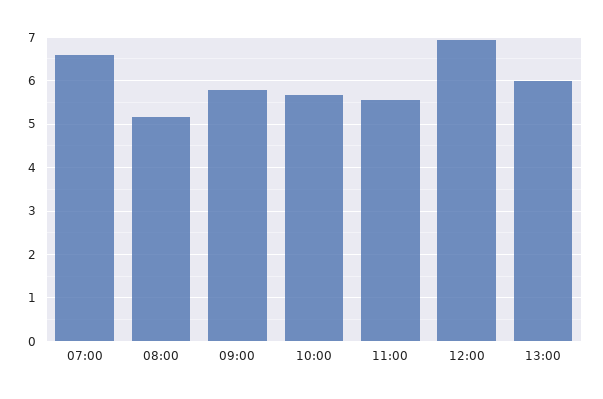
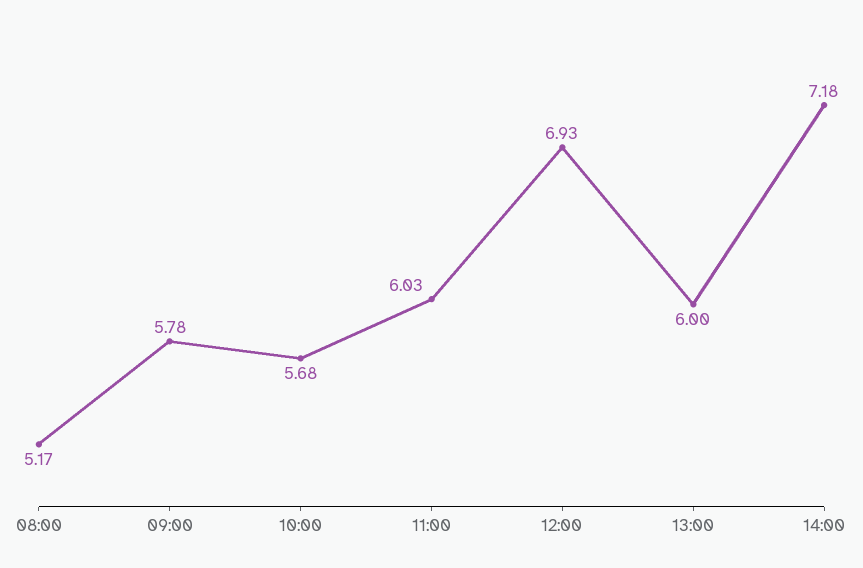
07:00: 6.6 -> none
11:00: 5.6 -> 6.03
14:00: none -> 7.18

